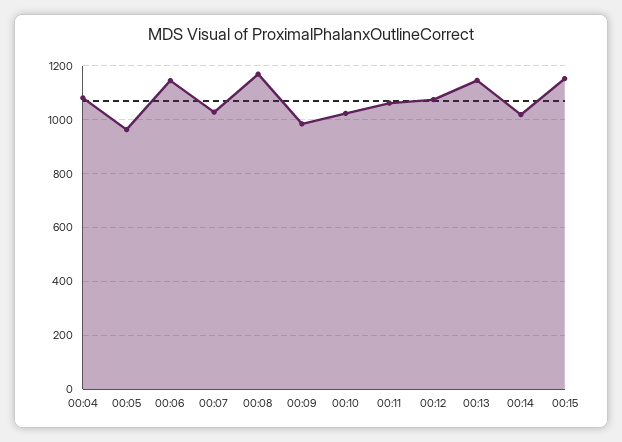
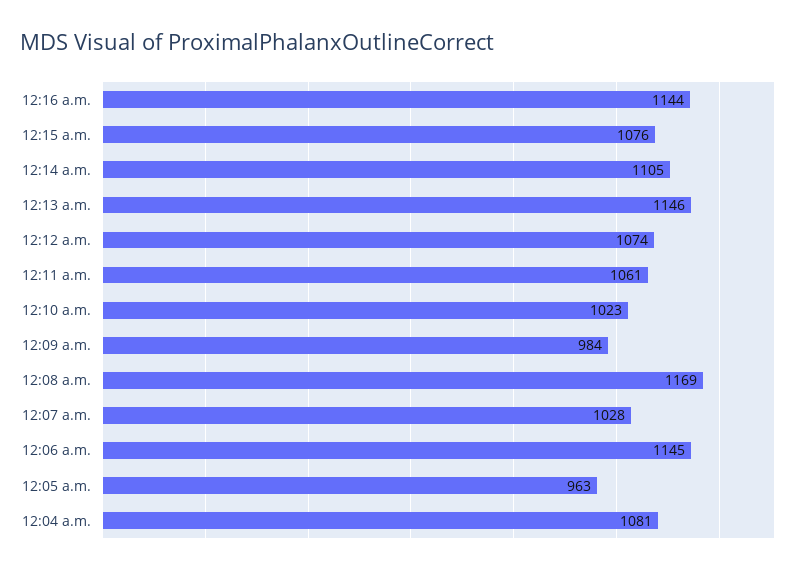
00:14: 1025 -> 1105
00:15: 1150 -> 1076
12:16 a.m.: none -> 1144

